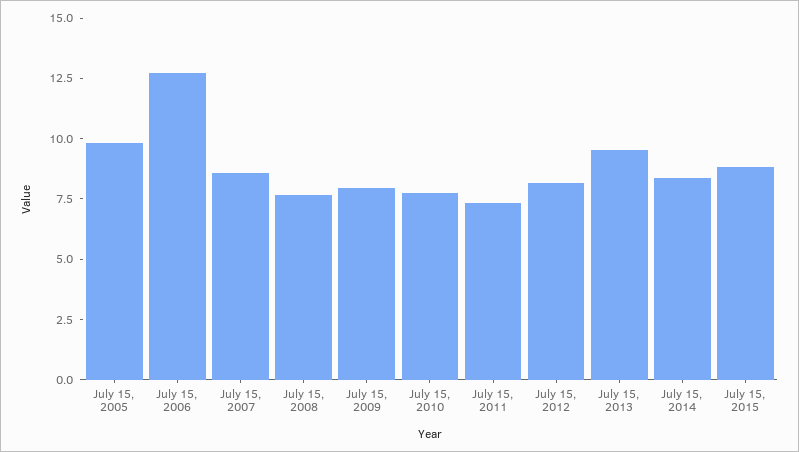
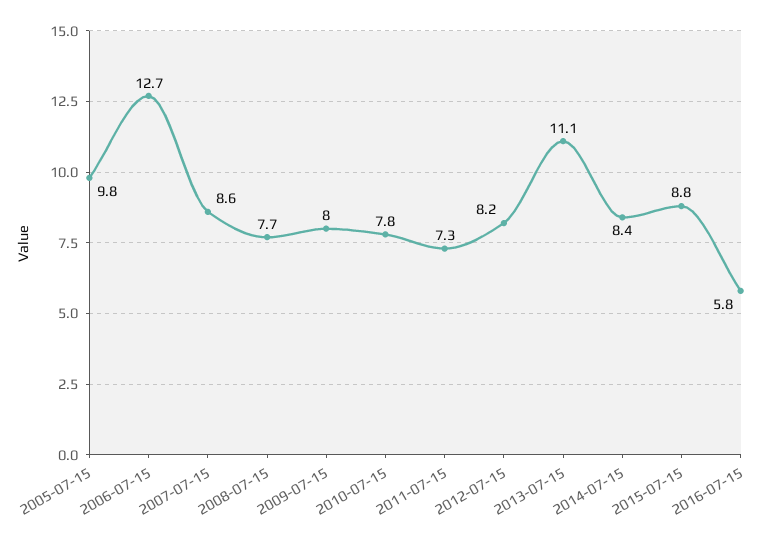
July 15, 2013: 9.5 -> 11.1
2016-07-15: none -> 5.8

